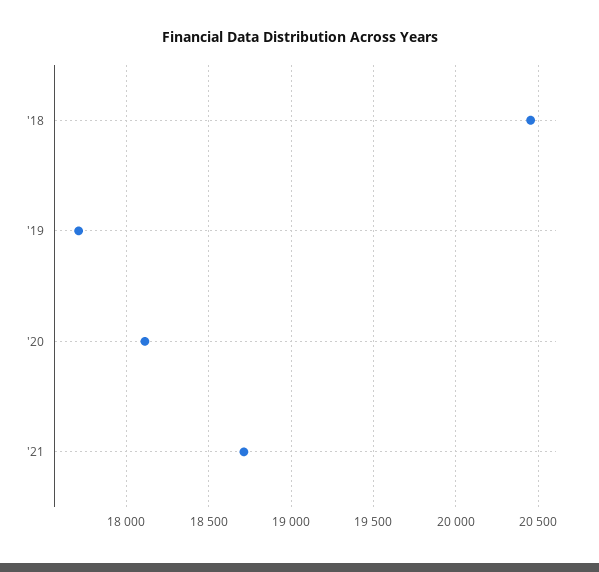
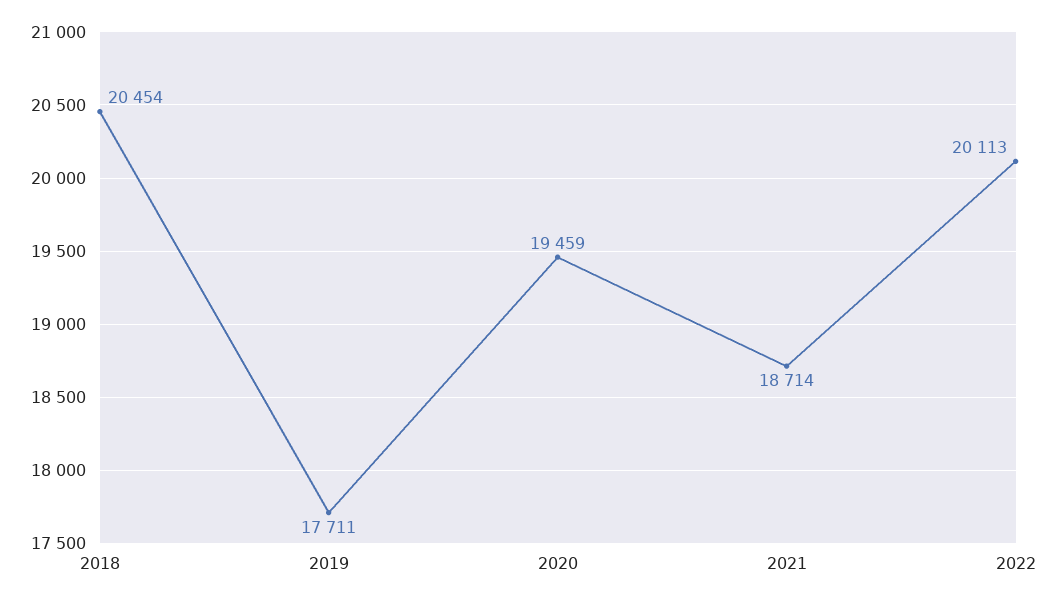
'20: 18100 -> 19459
2022: none -> 20113

